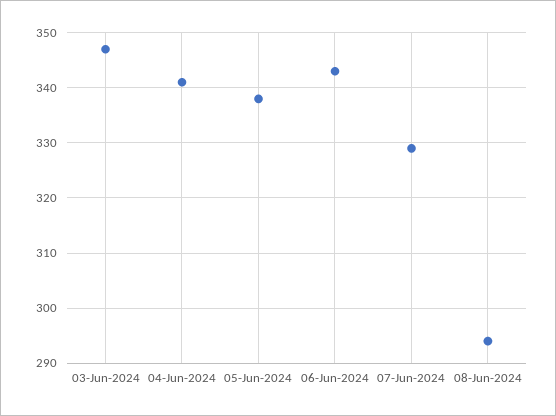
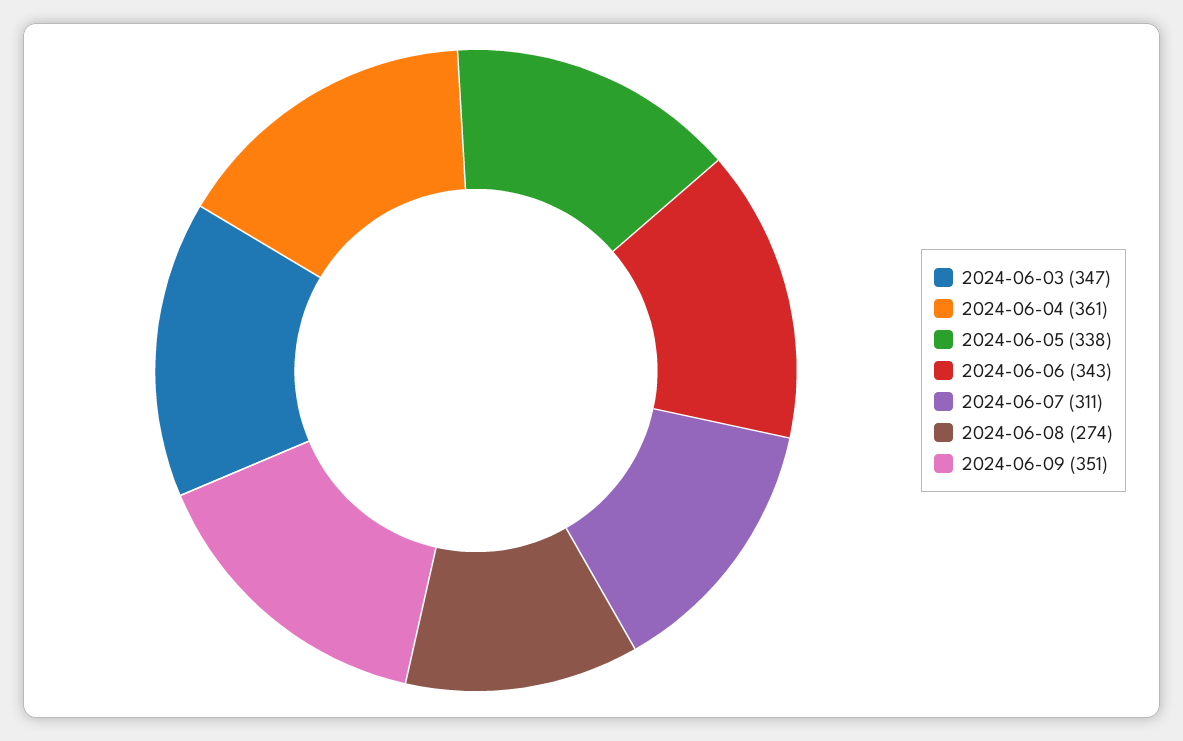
04-Jun-2024: 340 -> 361
07-Jun-2024: 330 -> 311
08-Jun-2024: 295 -> 274
2024-06-09: none -> 351

